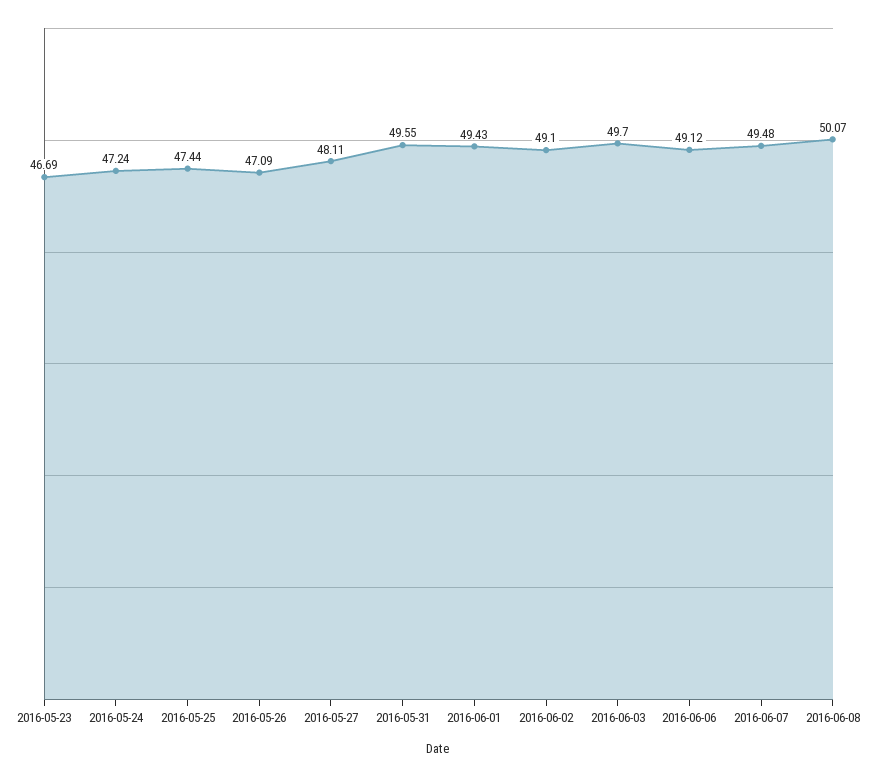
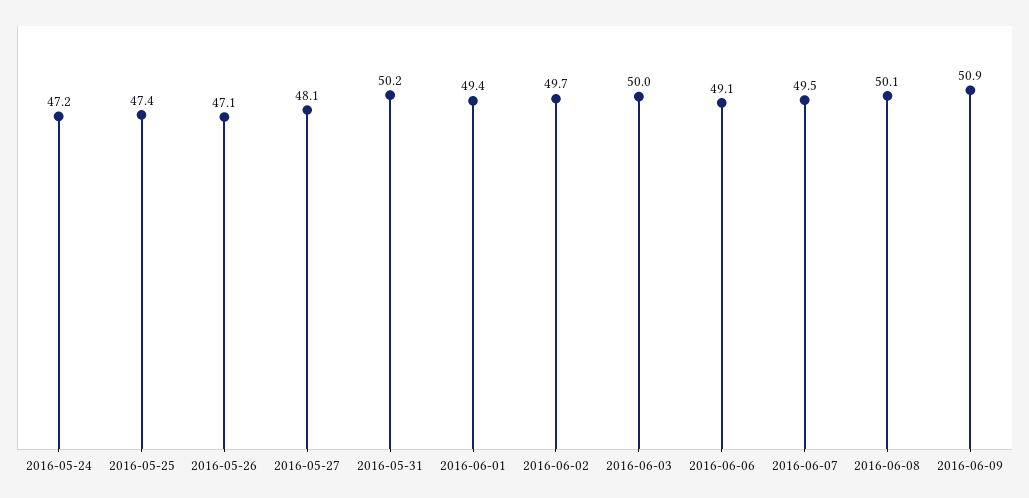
2016-05-23: 46.69 -> none
2016-05-31: 49.55 -> 50.2
2016-06-02: 49.1 -> 49.7
2016-06-03: 49.7 -> 50
2016-06-09: none -> 50.9

